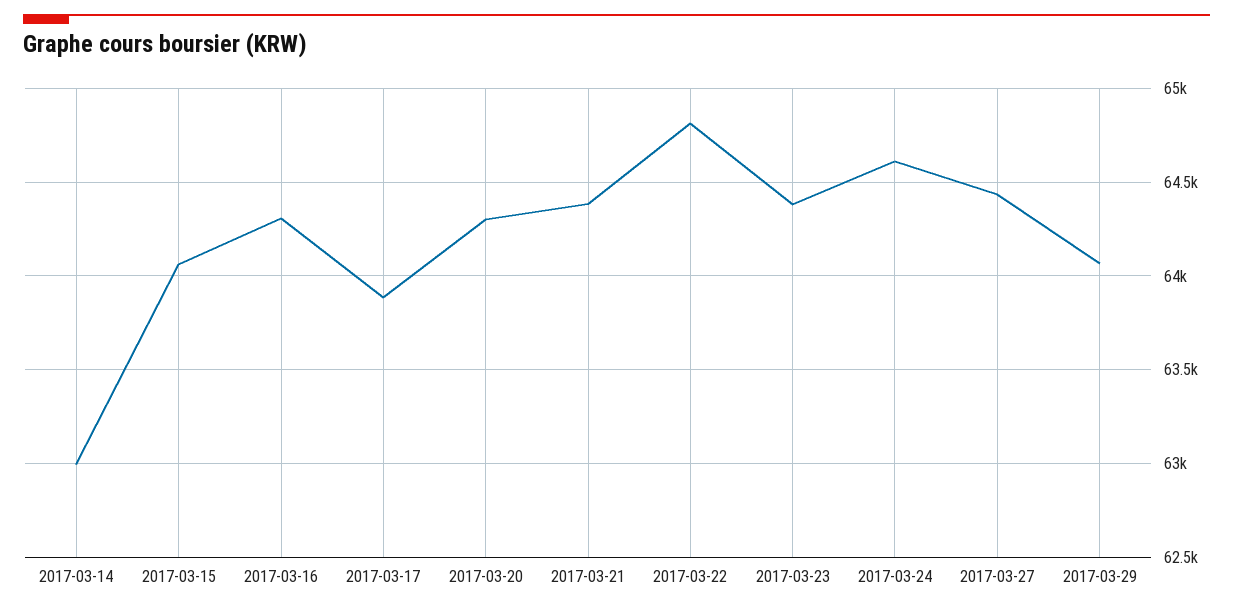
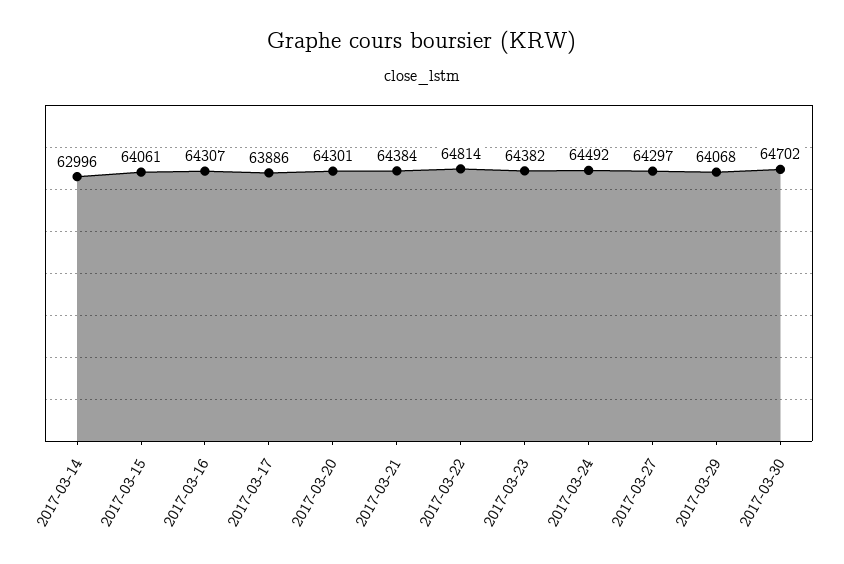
2017-03-24: 64600 -> 64492
2017-03-27: 64450 -> 64297
2017-03-30: none -> 64702

